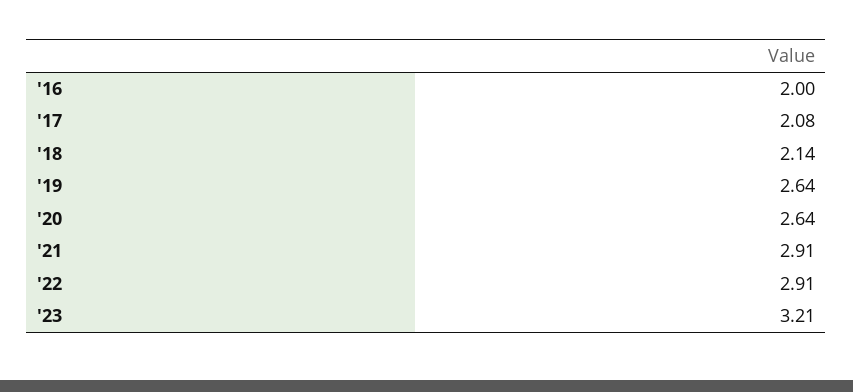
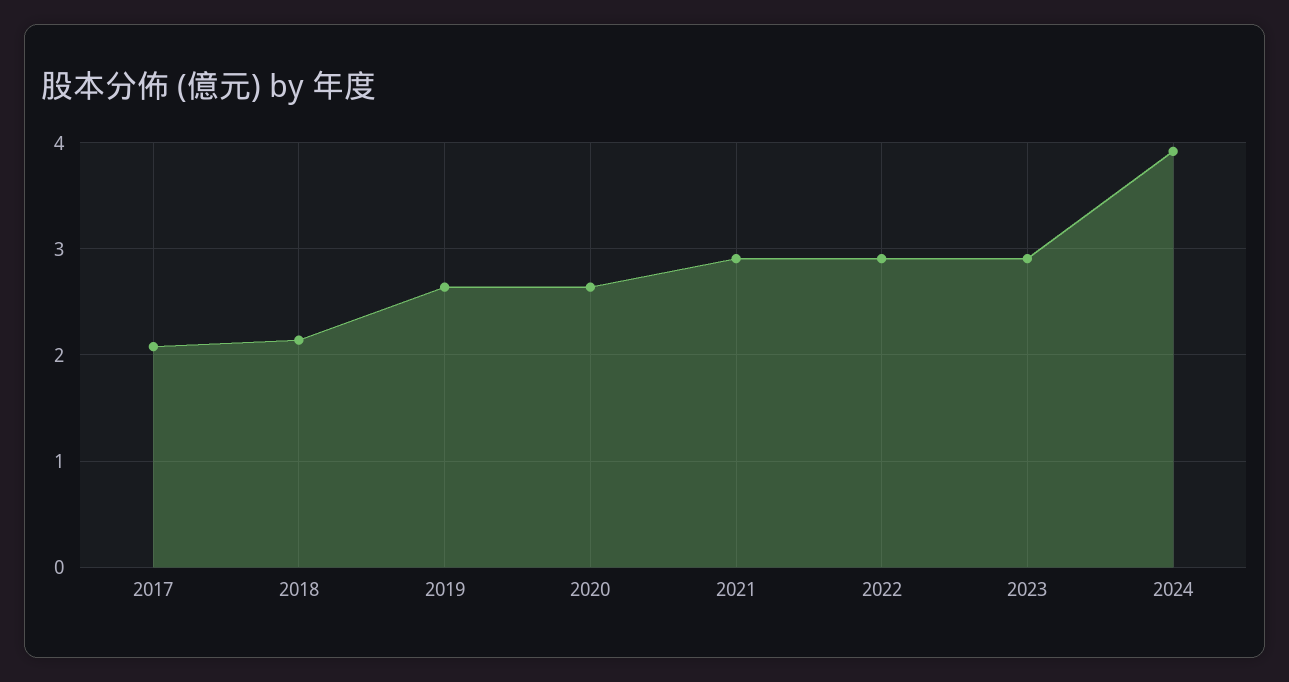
'16: 2 -> none
'23: 3.21 -> 2.9
2024: none -> 3.9

